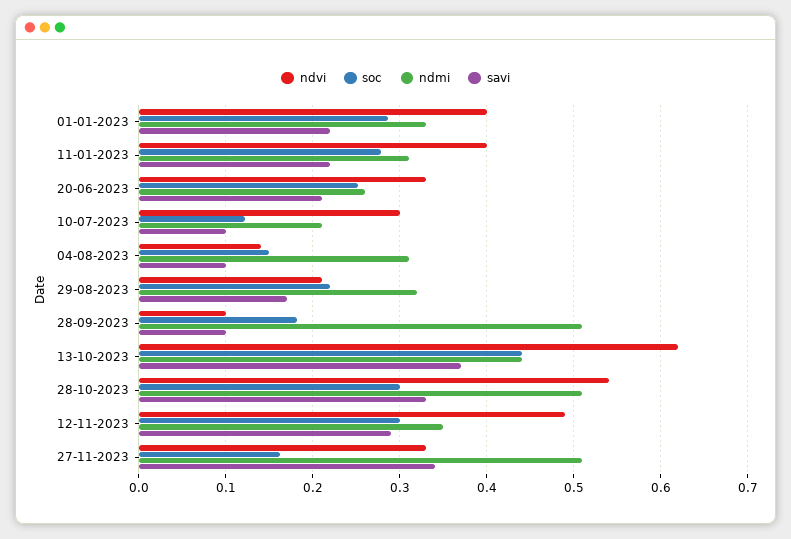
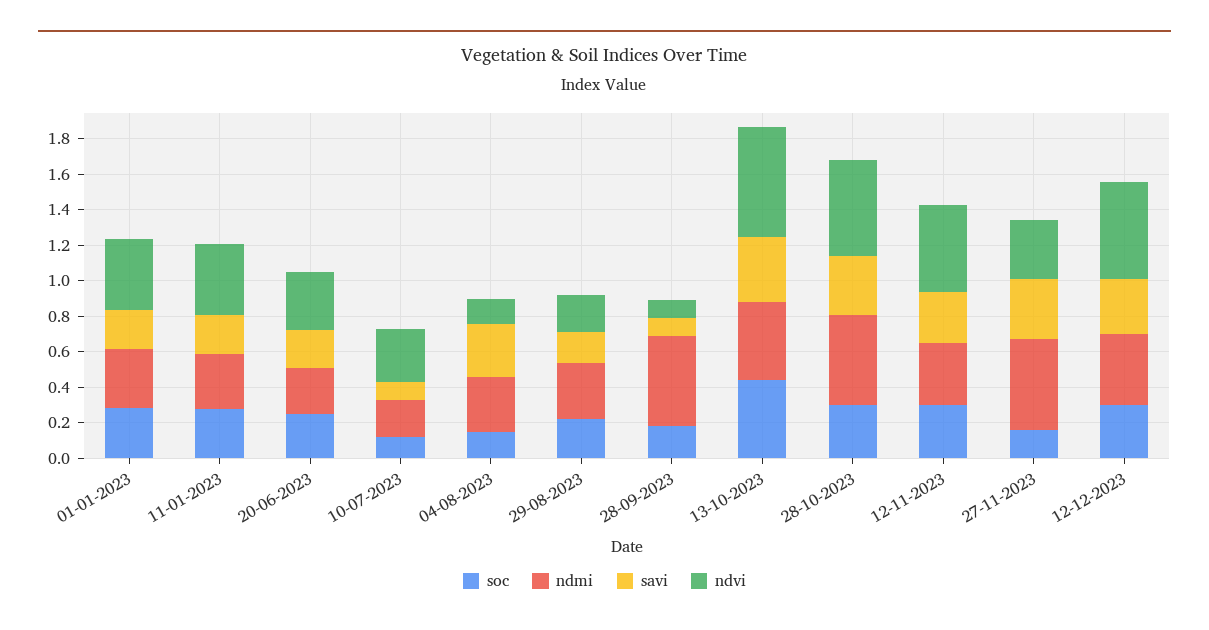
savi, 04-08-2023: 0.1 -> 0.3
soc, 12-12-2023: none -> 0.3
ndmi, 12-12-2023: none -> 0.4
savi, 12-12-2023: none -> 0.3
ndvi, 12-12-2023: none -> 0.55

